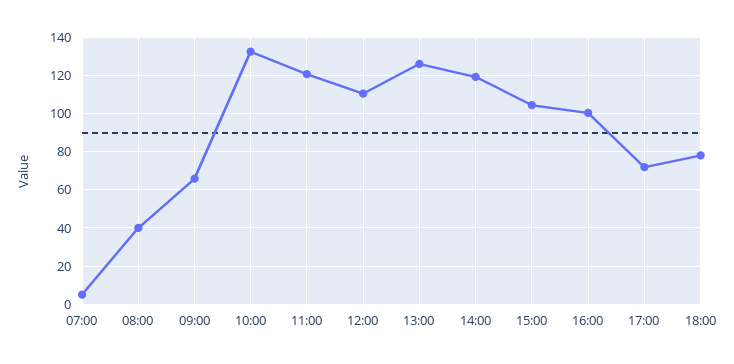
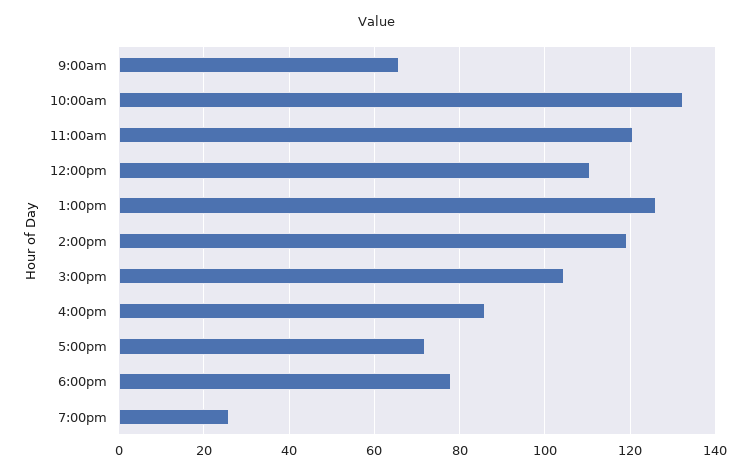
07:00: 5 -> none
08:00: 40 -> none
16:00: 100 -> 86
7:00pm: none -> 26

